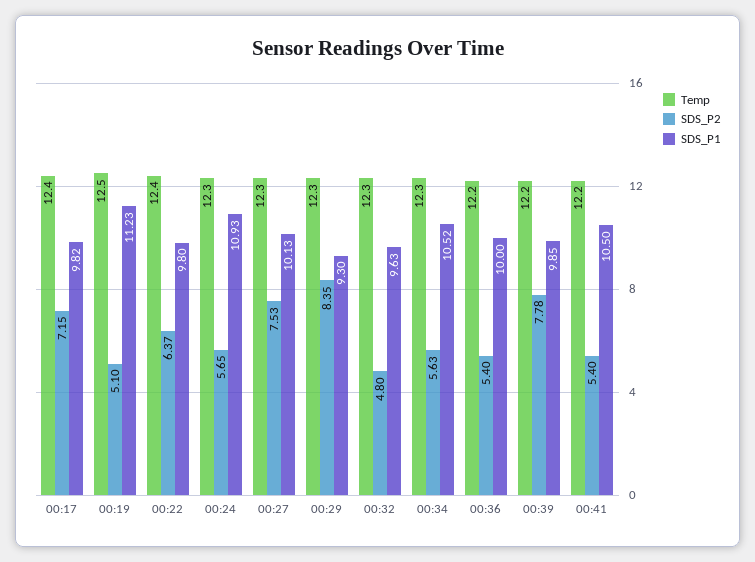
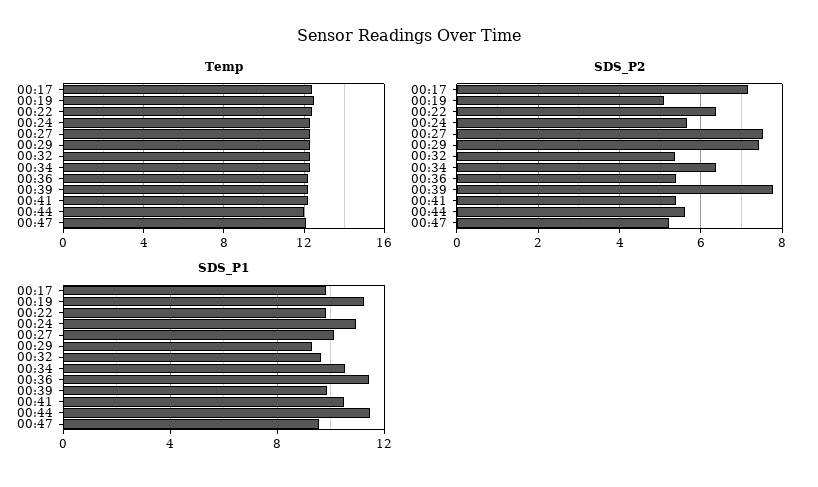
SDS_P2, 00:29: 8.35 -> 7.4
SDS_P2, 00:32: 4.8 -> 5.4
SDS_P2, 00:34: 5.63 -> 6.4
SDS_P1, 00:36: 10 -> 11.5
Temp, 00:44: none -> 12
Temp, 00:47: none -> 12
SDS_P2, 00:44: none -> 5.6
SDS_P2, 00:47: none -> 5.2
SDS_P1, 00:44: none -> 11.5
SDS_P1, 00:47: none -> 9.5

